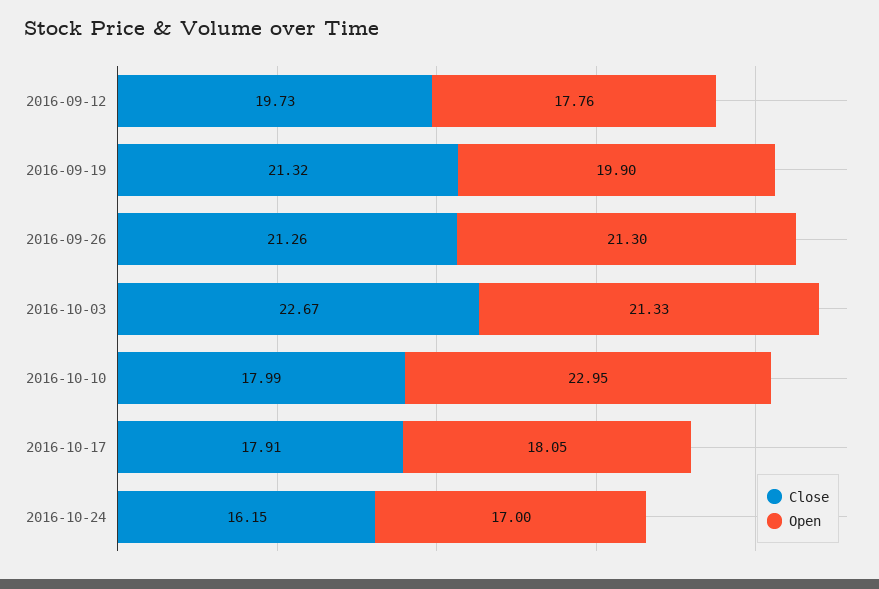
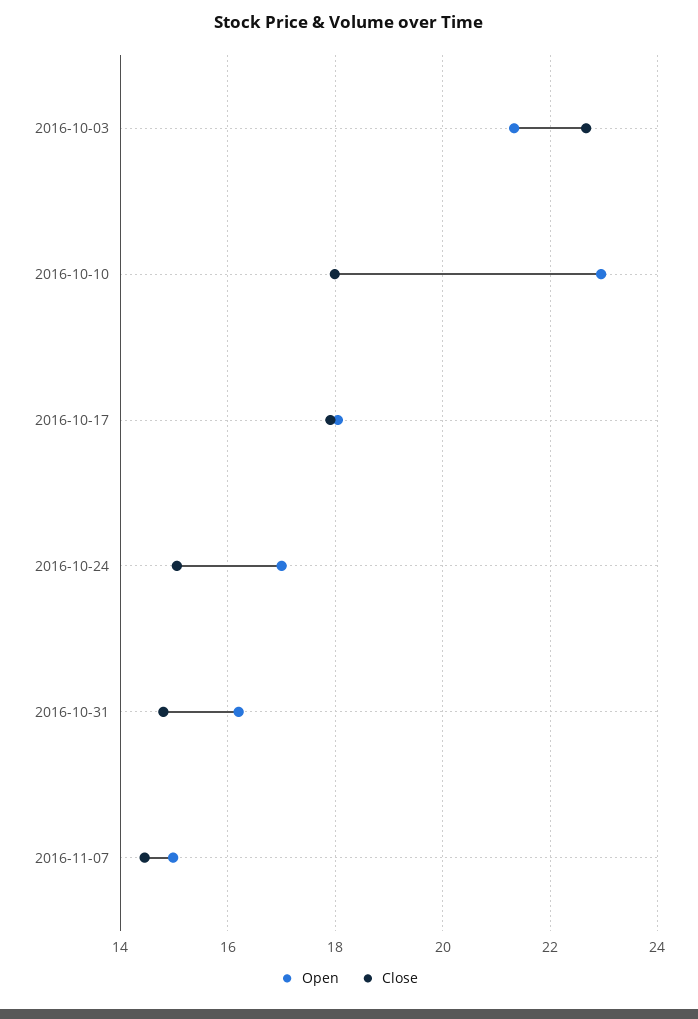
Close, 2016-09-12: 19.73 -> none
Open, 2016-09-12: 17.76 -> none
Close, 2016-09-19: 21.32 -> none
Open, 2016-09-19: 19.9 -> none
Close, 2016-09-26: 21.26 -> none
Open, 2016-09-26: 21.3 -> none
Close, 2016-10-24: 16.15 -> 15
Open, 2016-10-31: none -> 16.2
Close, 2016-10-31: none -> 14.8
Open, 2016-11-07: none -> 15
Close, 2016-11-07: none -> 14.4

